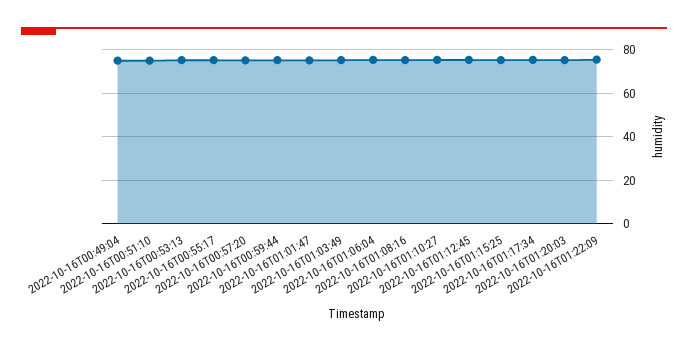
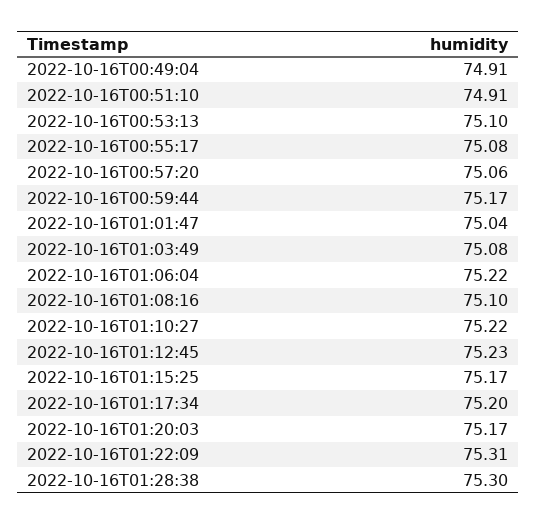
2022-10-16T01:28:38: none -> 75.3

